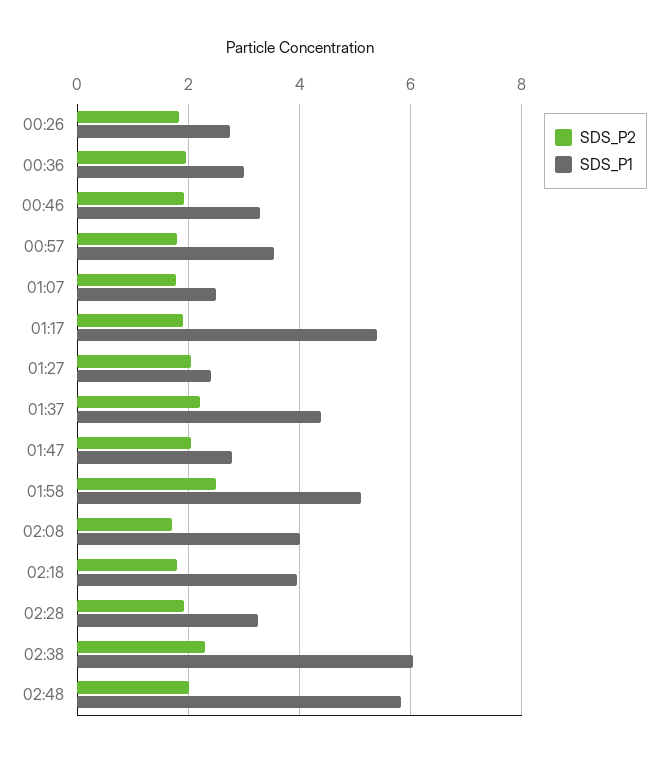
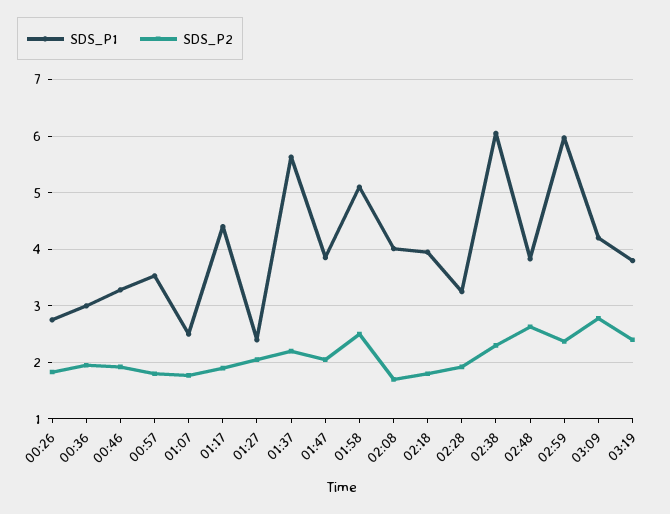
SDS_P1, 01:17: 5.4 -> 4.4
SDS_P1, 01:37: 4.4 -> 5.6
SDS_P1, 01:47: 2.8 -> 3.8
SDS_P2, 02:48: 2 -> 2.6
SDS_P1, 02:48: 5.8 -> 3.8
SDS_P1, 02:59: none -> 6
SDS_P2, 02:59: none -> 2.4
SDS_P1, 03:09: none -> 4.2
SDS_P2, 03:09: none -> 2.8
SDS_P1, 03:19: none -> 3.8
SDS_P2, 03:19: none -> 2.4

